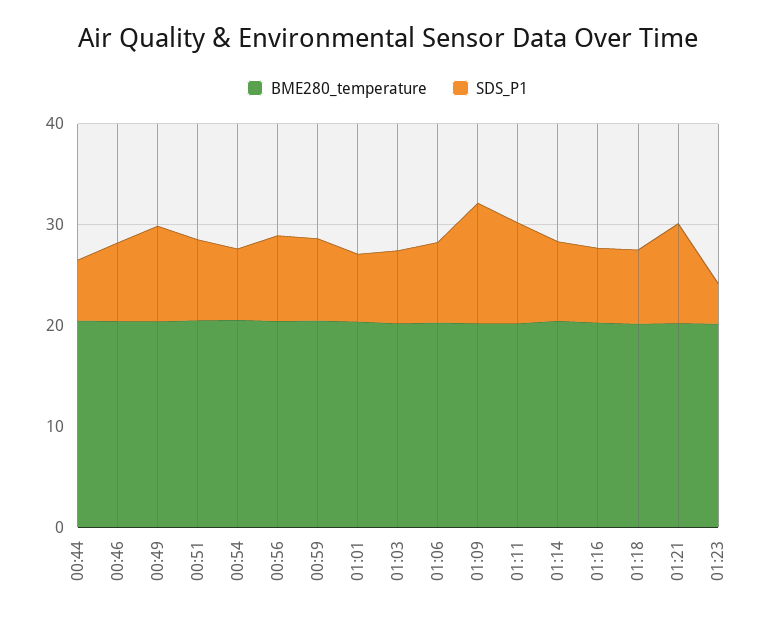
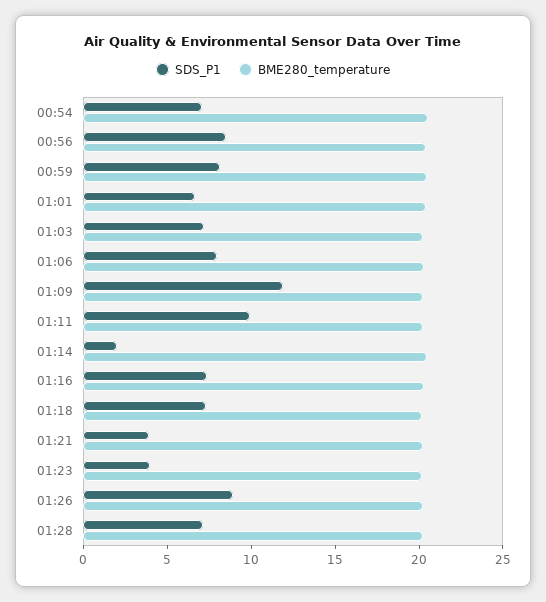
BME280_temperature, 00:44: 20 -> none
SDS_P1, 00:44: 6 -> none
BME280_temperature, 00:46: 20 -> none
SDS_P1, 00:46: 8 -> none
BME280_temperature, 00:49: 20 -> none
SDS_P1, 00:49: 10 -> none
BME280_temperature, 00:51: 20 -> none
SDS_P1, 00:51: 8 -> none
SDS_P1, 01:14: 8 -> 2
SDS_P1, 01:21: 10 -> 4
SDS_P1, 01:26: none -> 9
BME280_temperature, 01:26: none -> 20
SDS_P1, 01:28: none -> 7
BME280_temperature, 01:28: none -> 20

